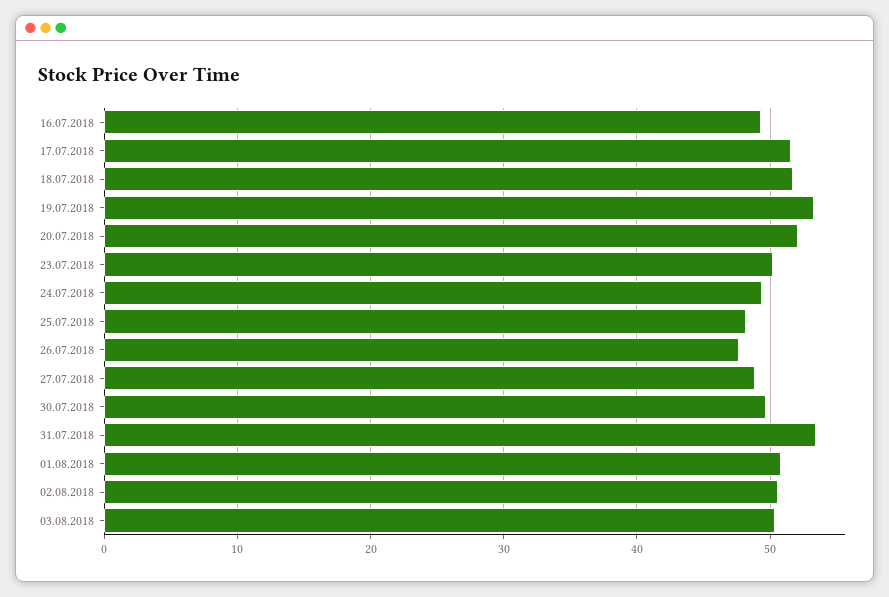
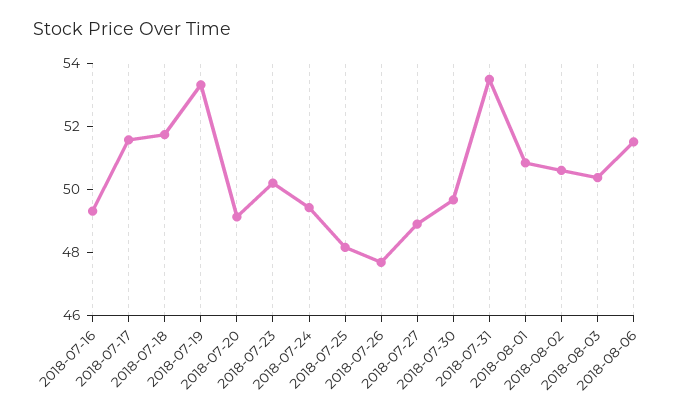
20.07.2018: 52 -> 49
2018-08-06: none -> 51.5

